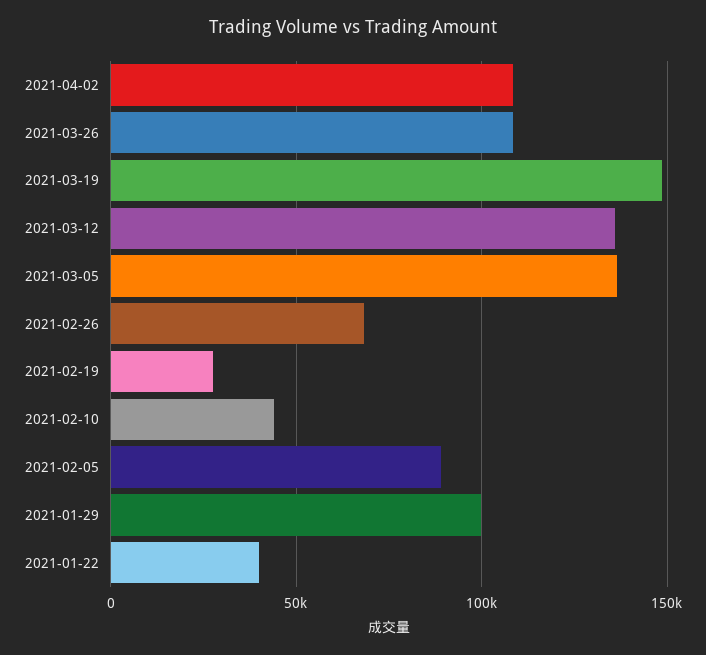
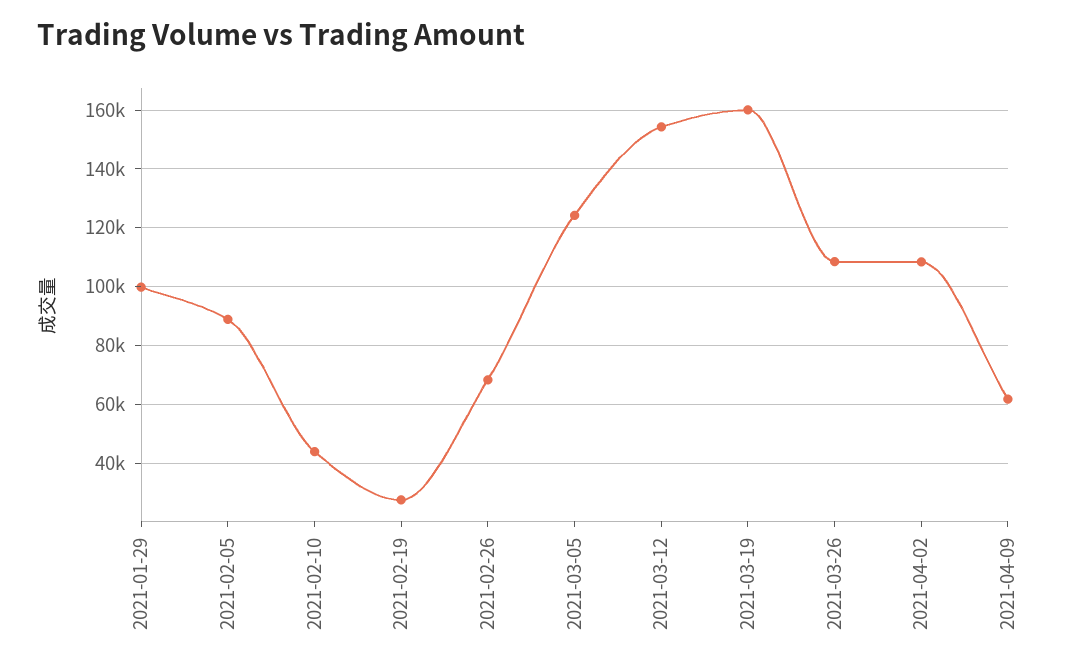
2021-03-19: 150000 -> 160000
2021-03-12: 135000 -> 155000
2021-03-05: 135000 -> 125000
2021-01-22: 40000 -> none
2021-04-09: none -> 62500

